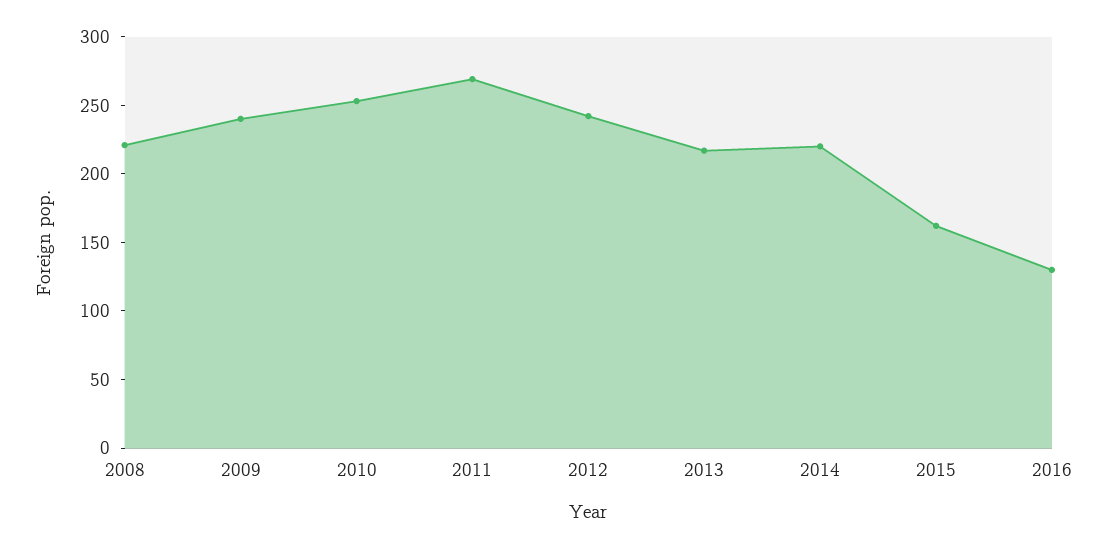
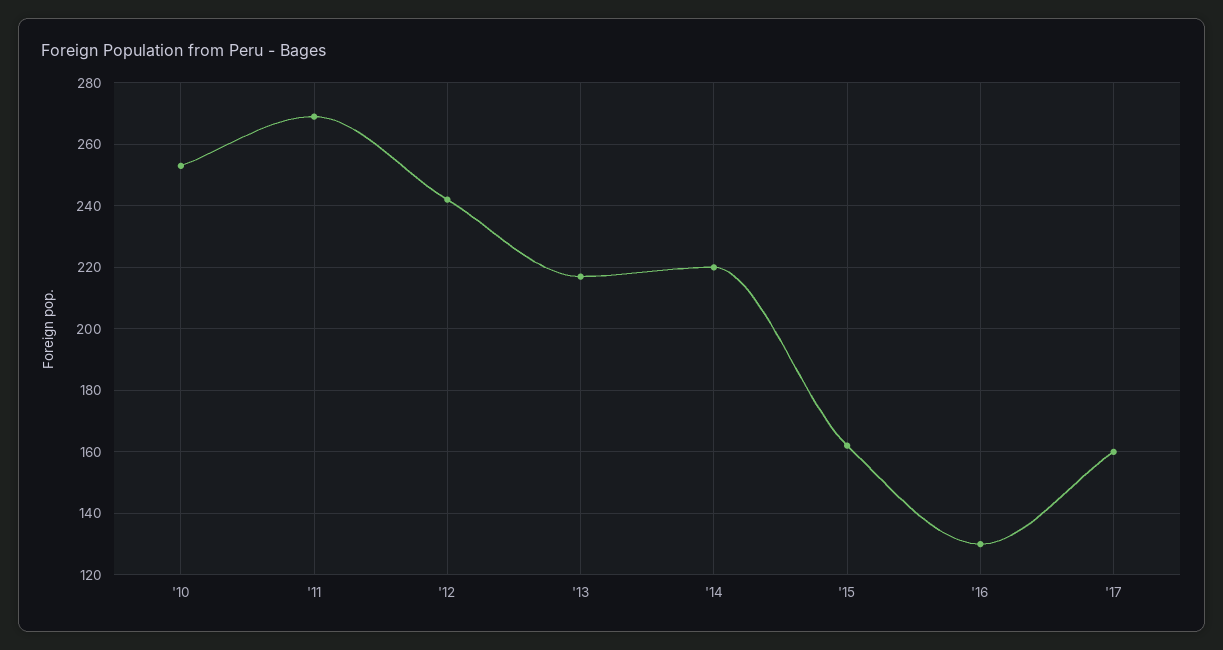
2008: 220 -> none
2009: 240 -> none
'17: none -> 160

